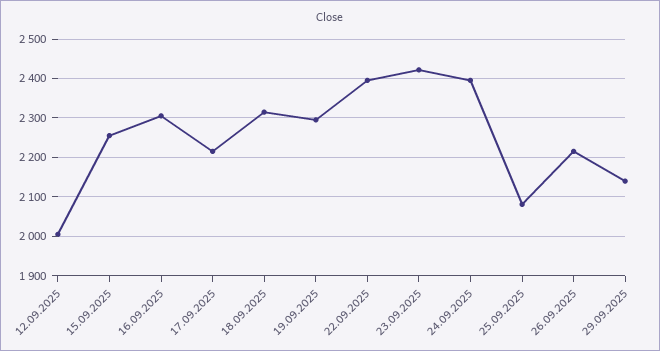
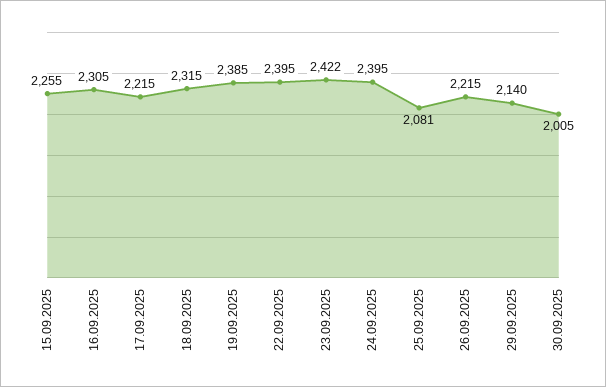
12.09.2025: 2000 -> none
19.09.2025: 2300 -> 2385
30.09.2025: none -> 2005

